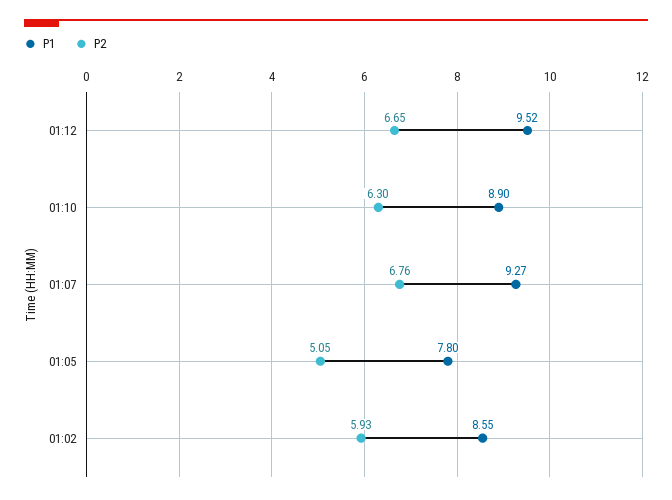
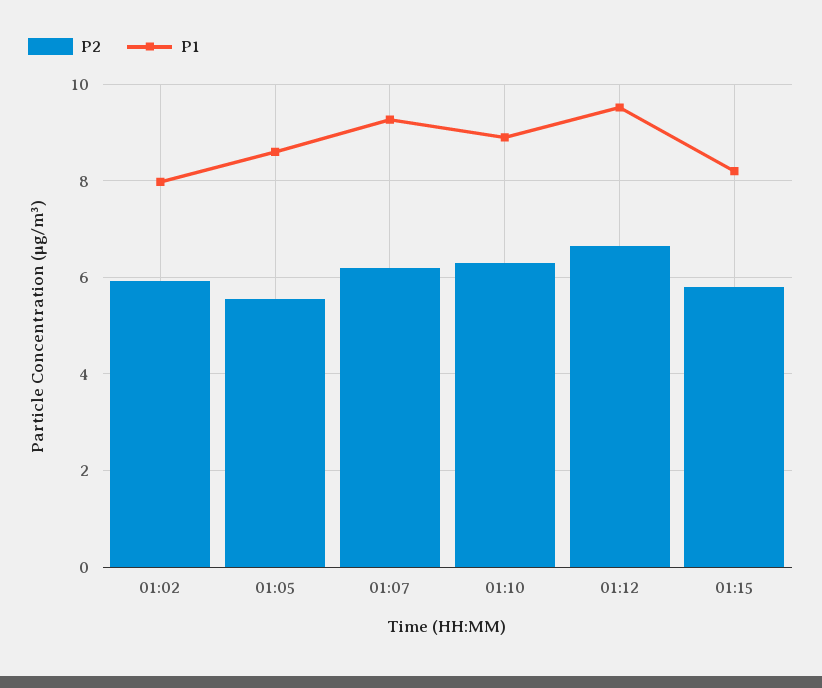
P2, 01:07: 6.76 -> 6.2
P1, 01:05: 7.8 -> 8.6
P2, 01:05: 5.05 -> 5.6
P1, 01:02: 8.55 -> 8
P2, 01:15: none -> 5.8
P1, 01:15: none -> 8.2

